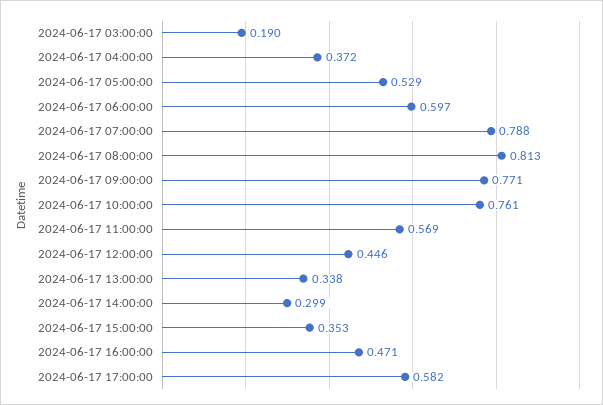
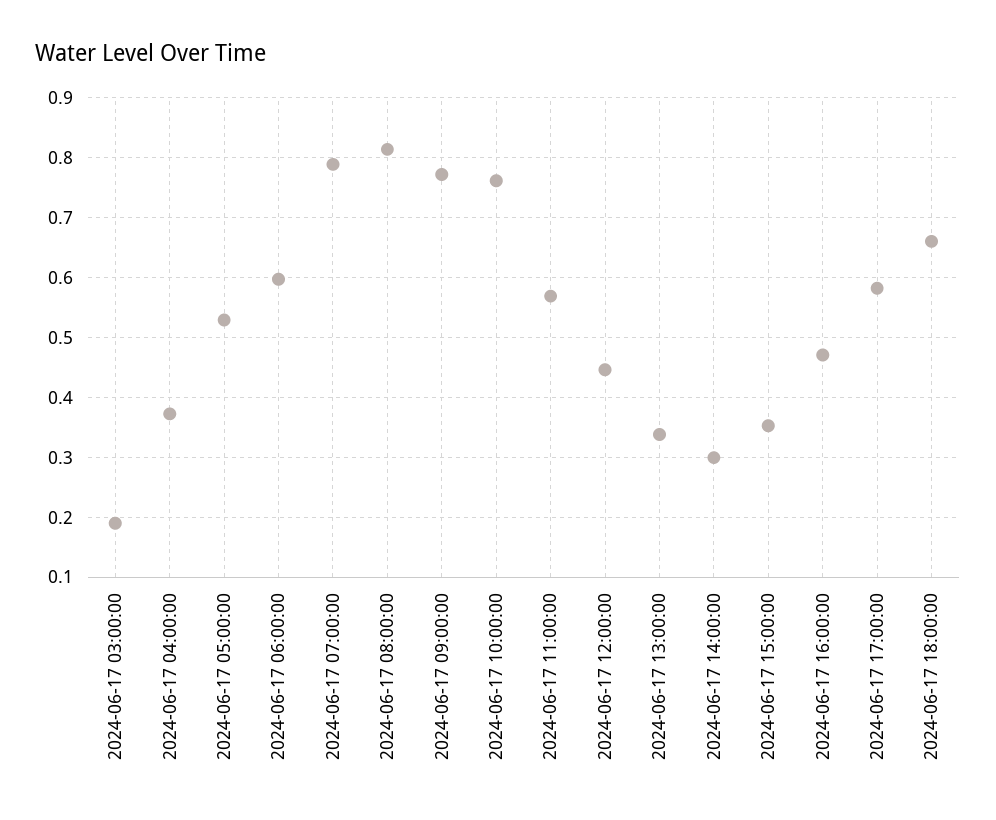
2024-06-17 18:00:00: none -> 0.66

